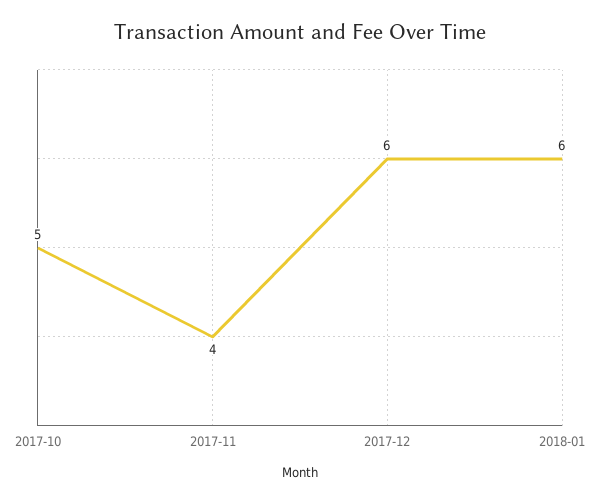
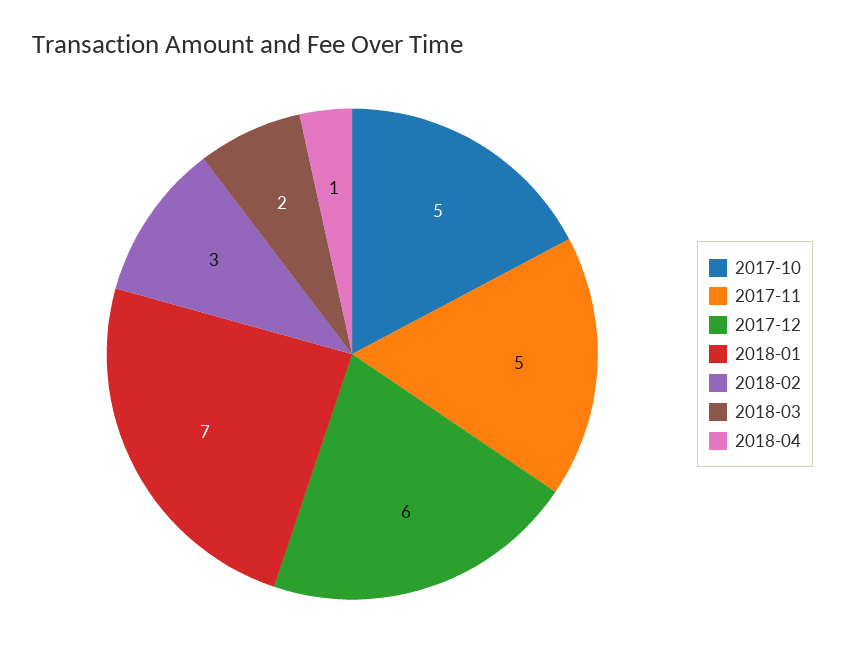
2017-11: 4 -> 5
2018-01: 6 -> 7
2018-02: none -> 3
2018-03: none -> 2
2018-04: none -> 1

